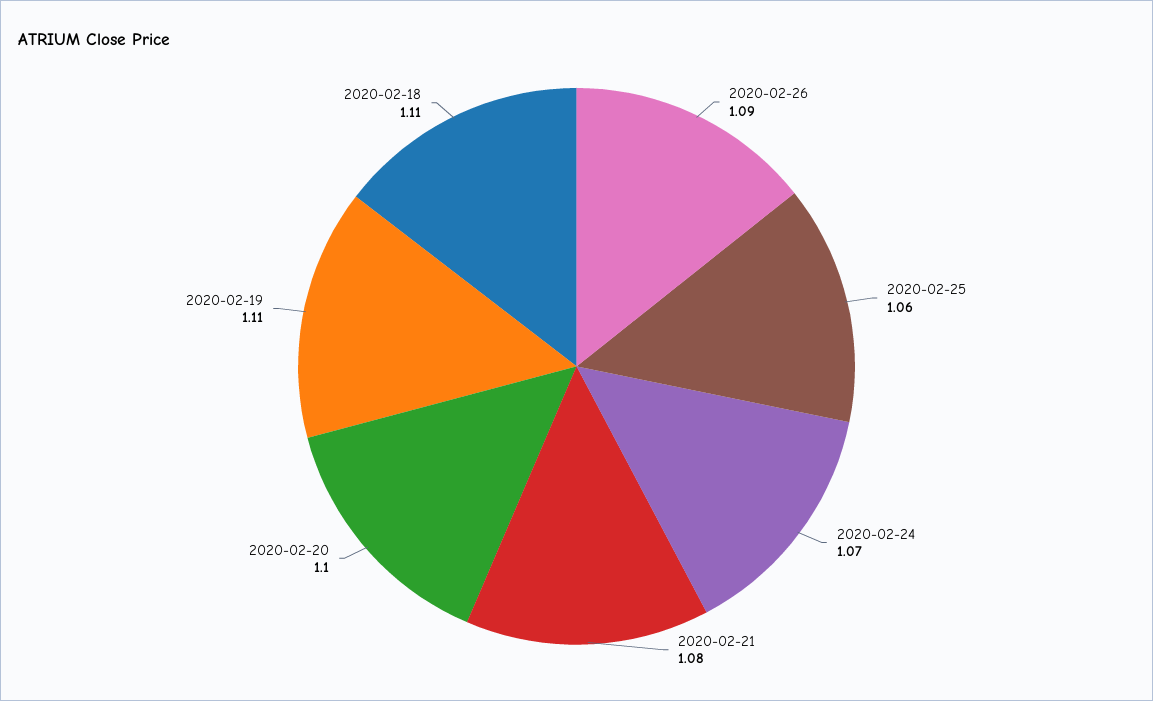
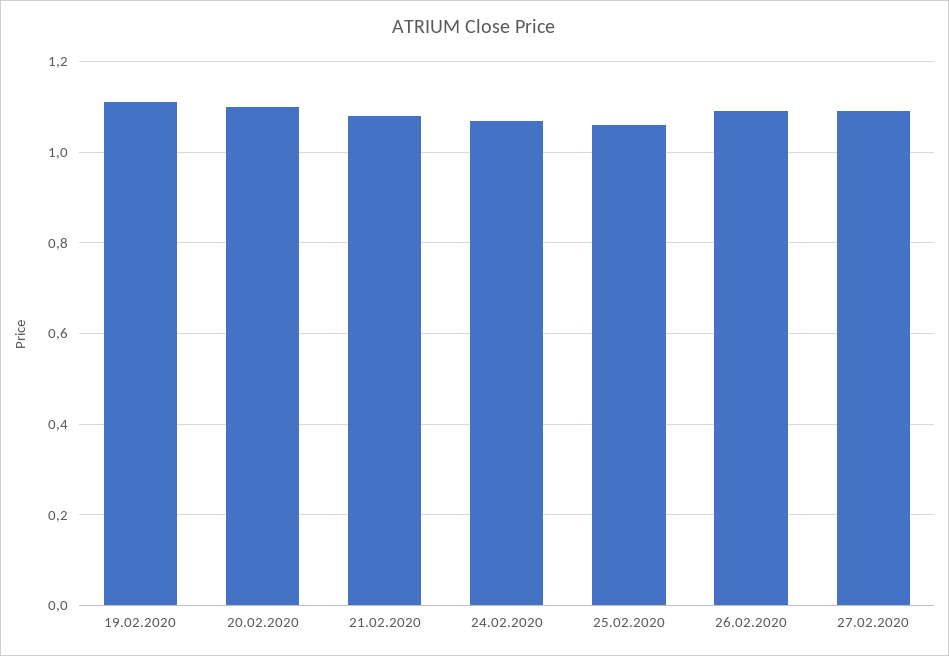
2020-02-18: 1.11 -> none
27.02.2020: none -> 1.1

